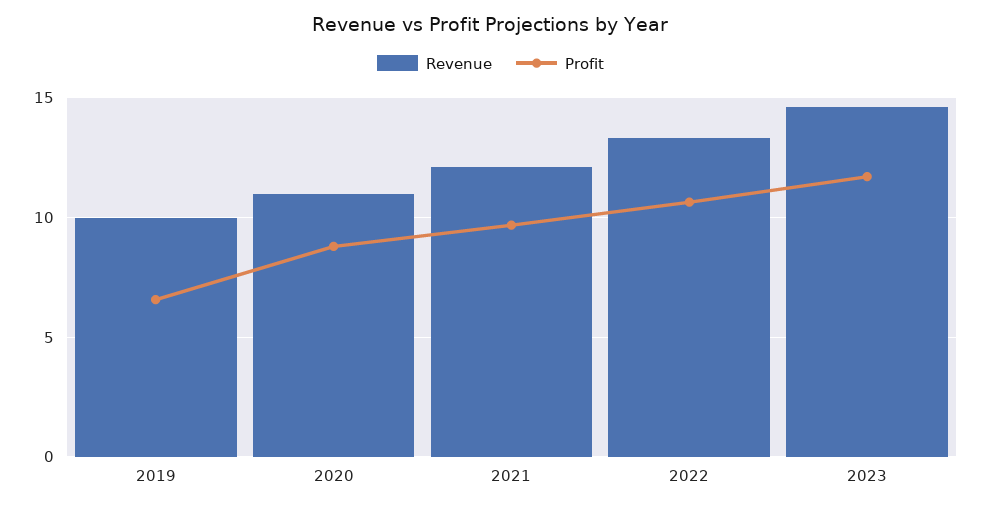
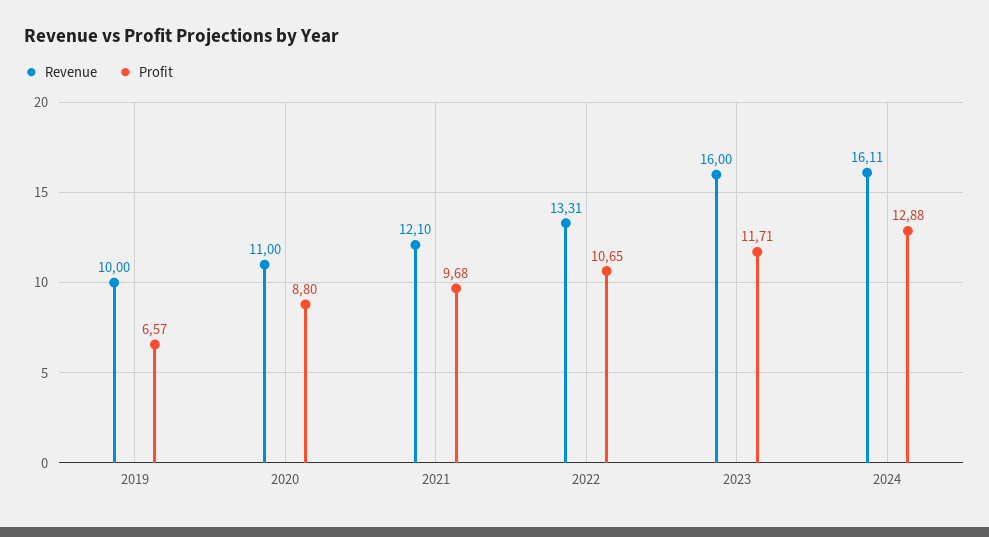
Revenue, 2023: 14.5 -> 16
Revenue, 2024: none -> 16.11
Profit, 2024: none -> 12.88

